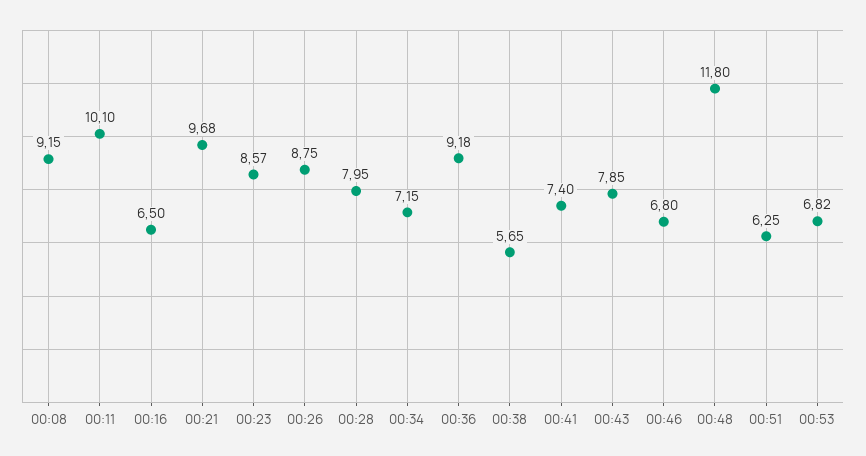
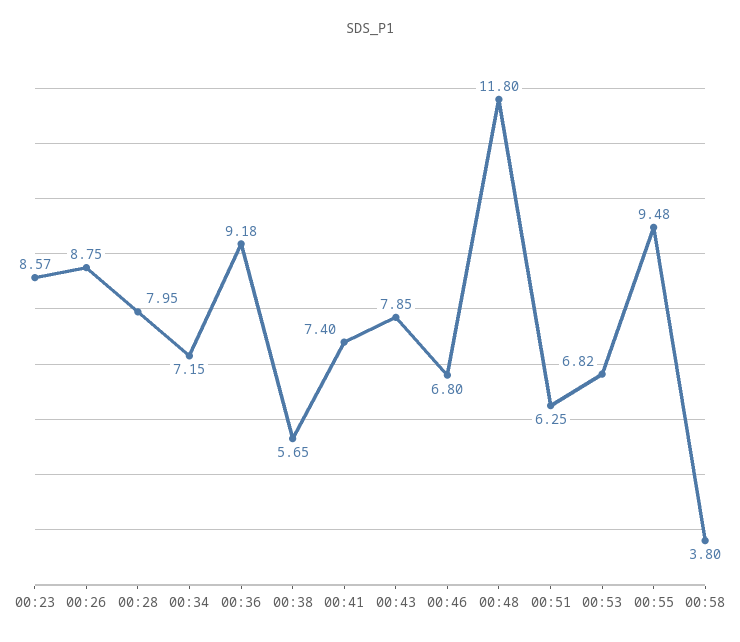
00:08: 9.15 -> none
00:11: 10.1 -> none
00:16: 6.5 -> none
00:21: 9.68 -> none
00:55: none -> 9.48
00:58: none -> 3.8

